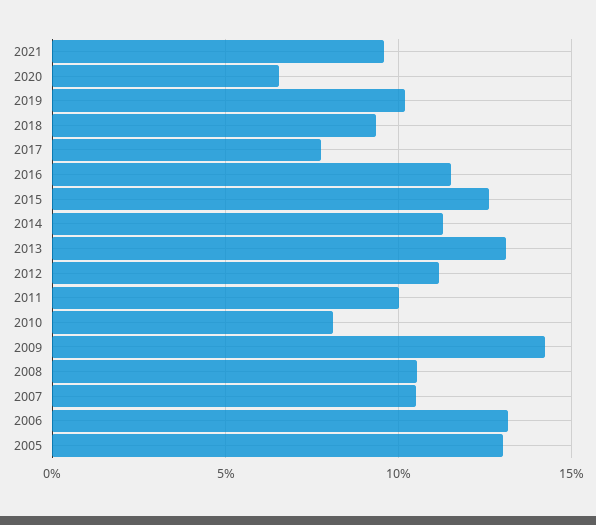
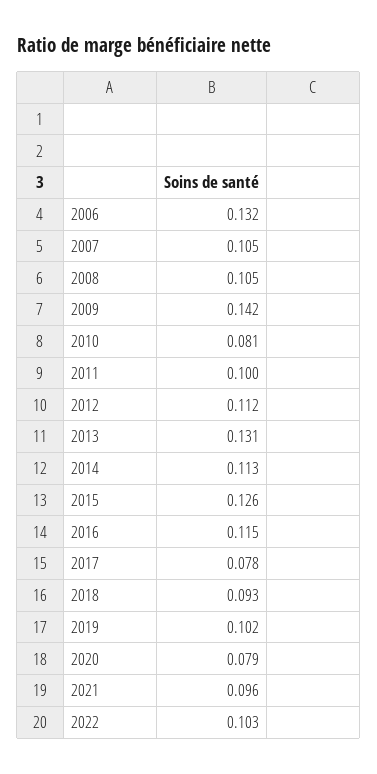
2020: 0.065 -> 0.079
2005: 0.13 -> none
2022: none -> 0.103

